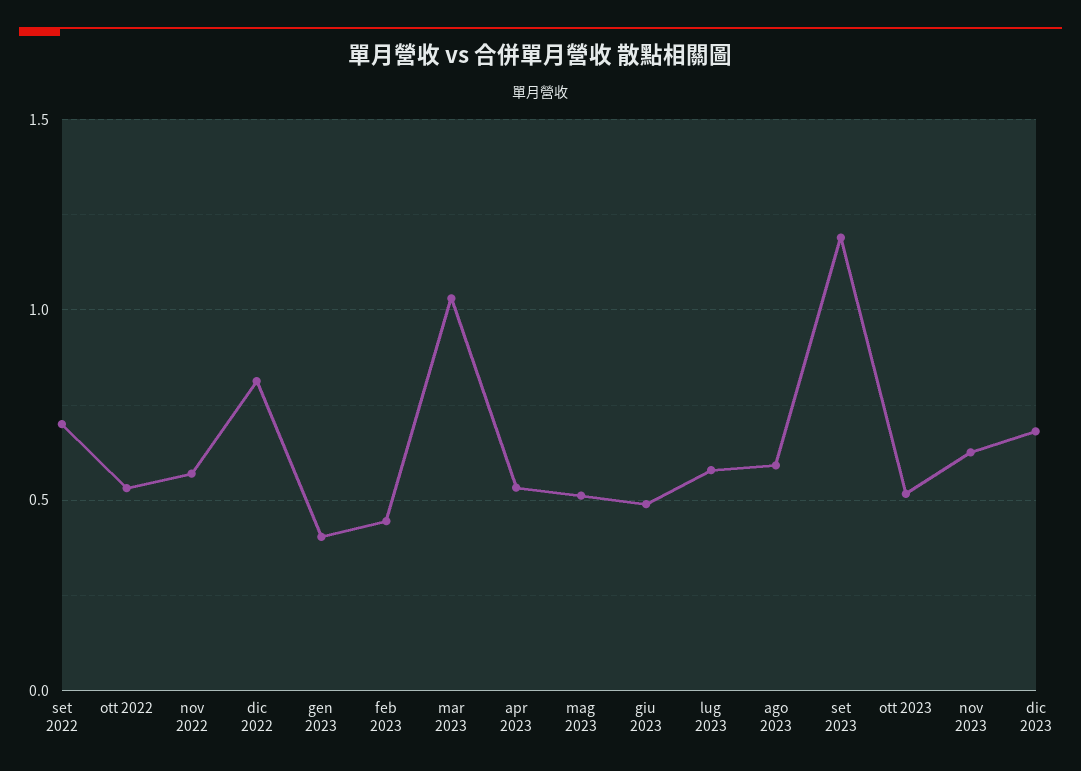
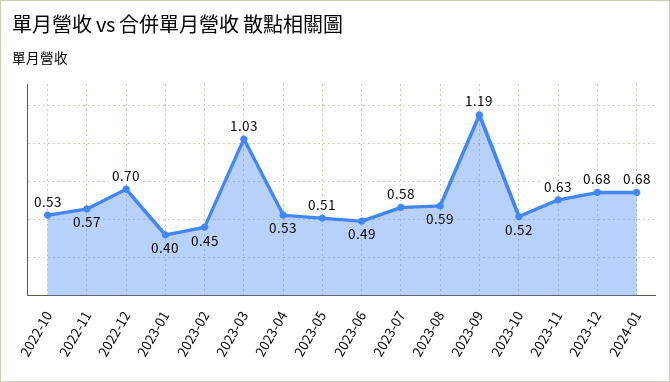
set 2022: 0.7 -> none
dic 2022: 0.8 -> 0.7
2024-01: none -> 0.68

